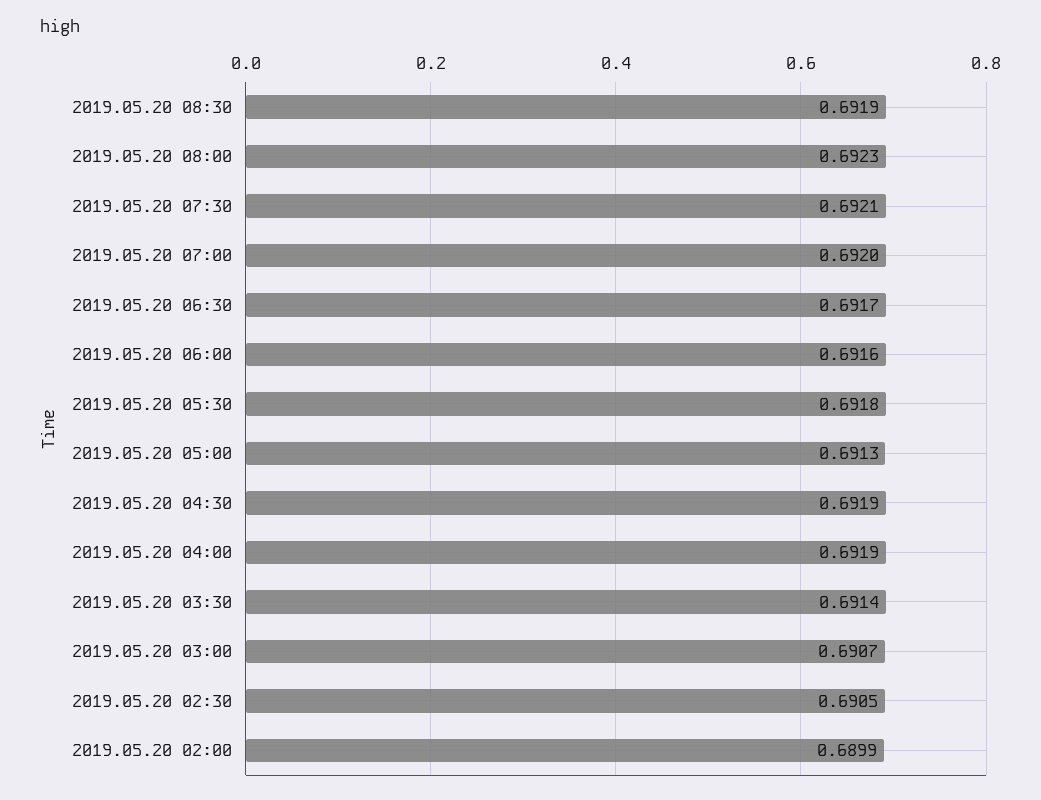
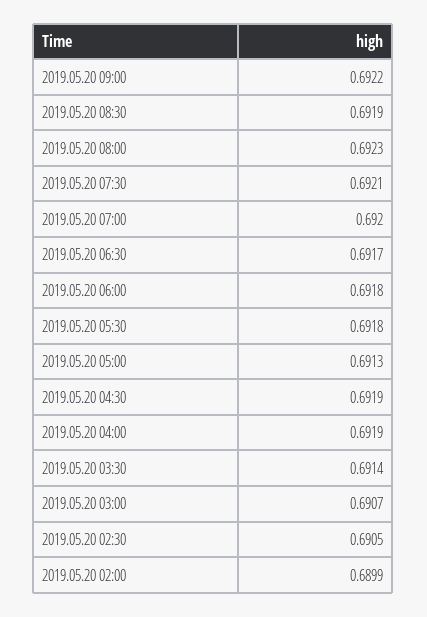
2019.05.20 06:00: 0.6916 -> 0.6918
2019.05.20 09:00: none -> 0.6922

